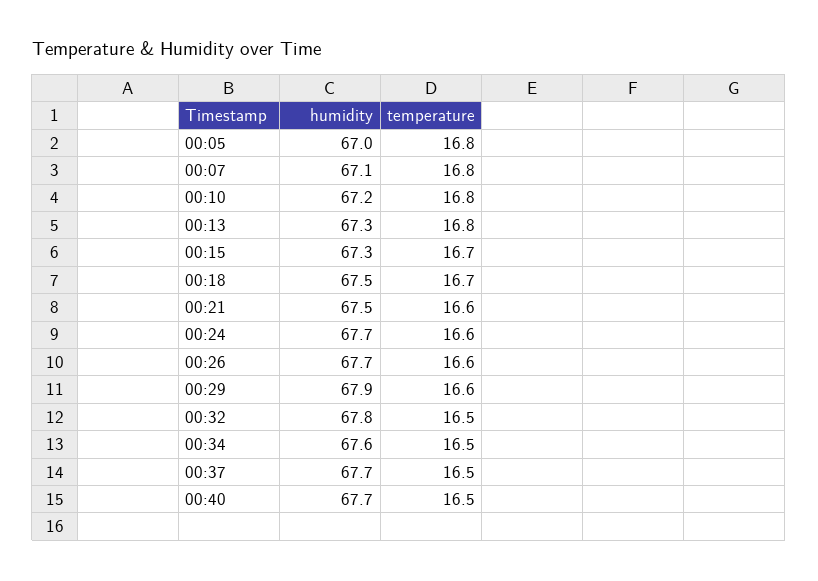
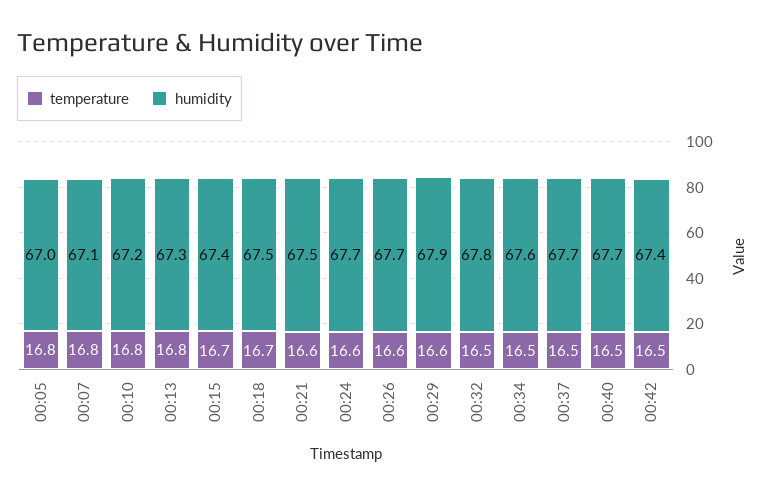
humidity, 00:15: 67.3 -> 67.4
temperature, 00:42: none -> 16.5
humidity, 00:42: none -> 67.4

